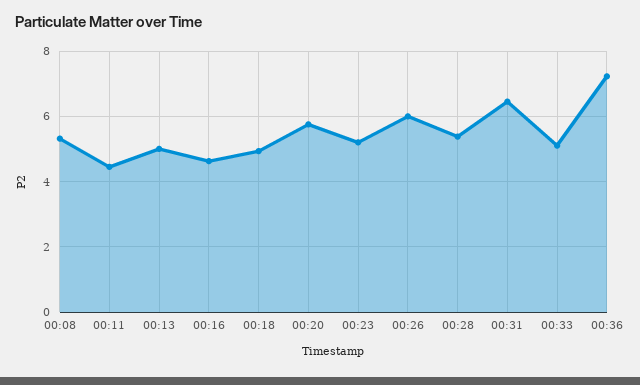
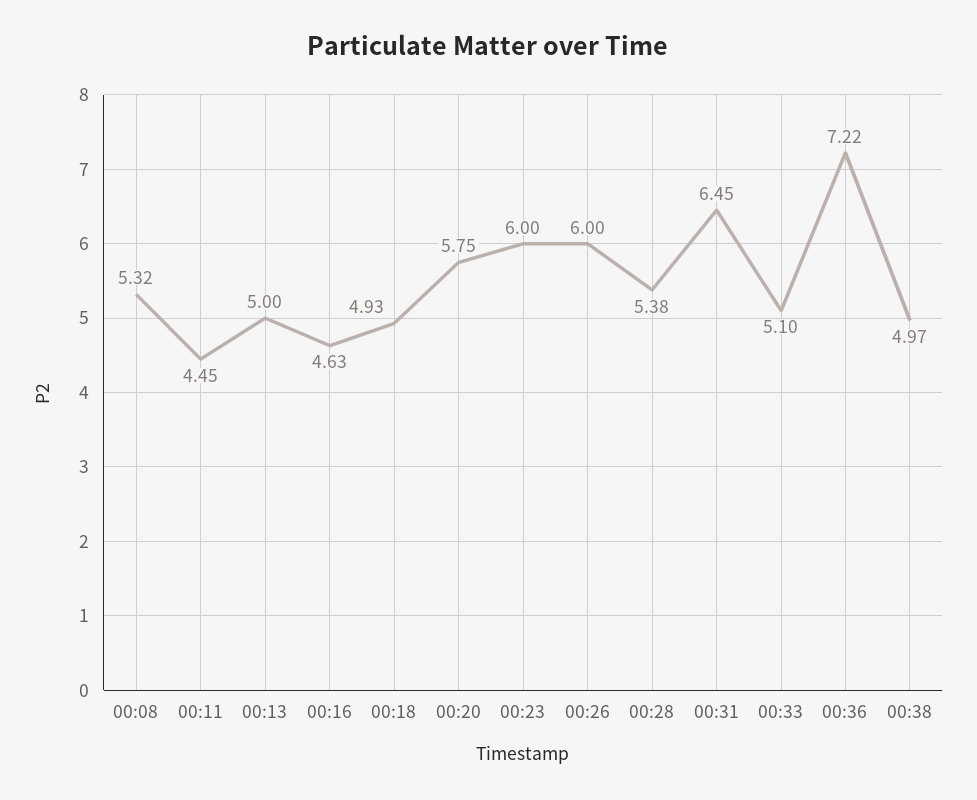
00:23: 5.2 -> 6
00:38: none -> 4.97

